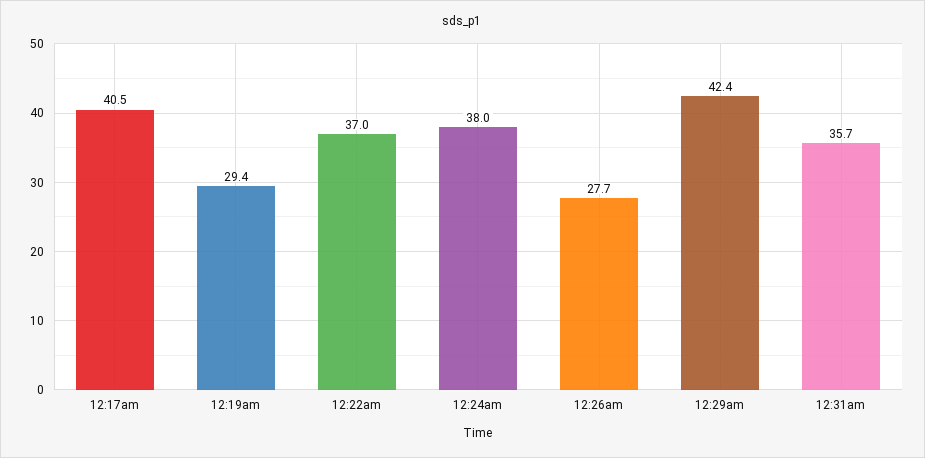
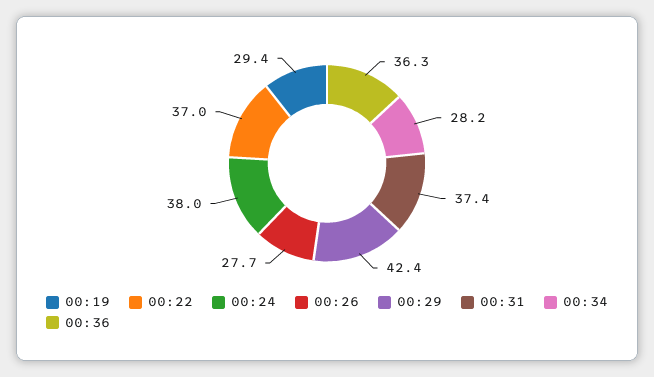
12:17am: 40.5 -> none
12:31am: 35.7 -> 37.4
00:34: none -> 28.2
00:36: none -> 36.3

